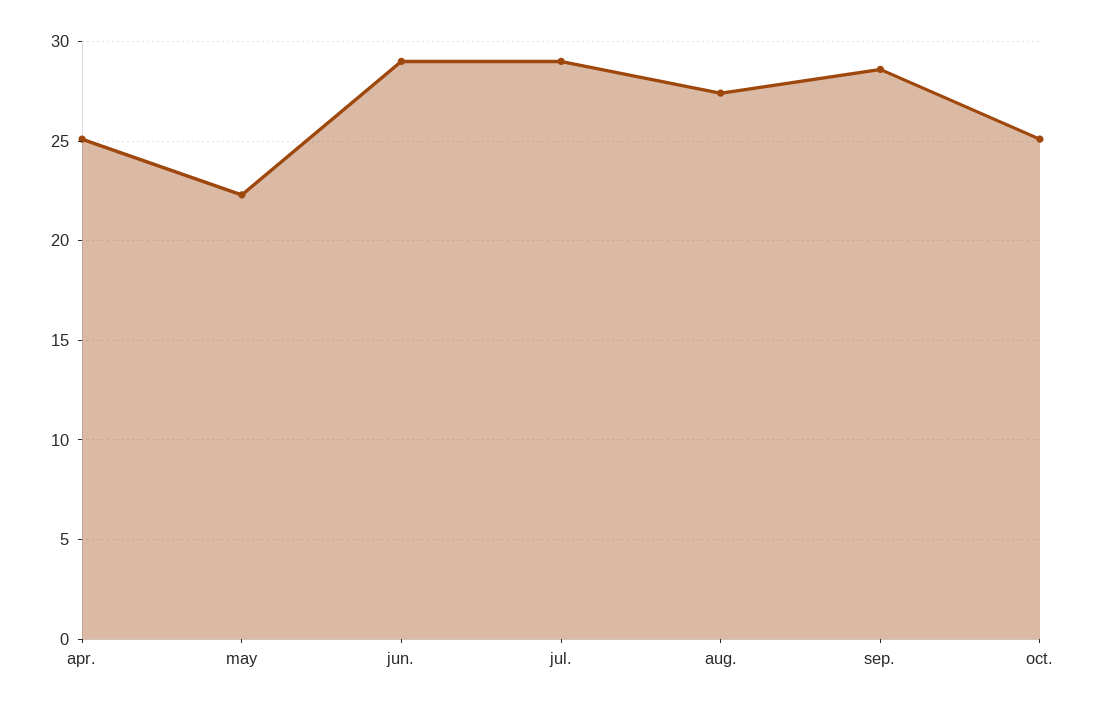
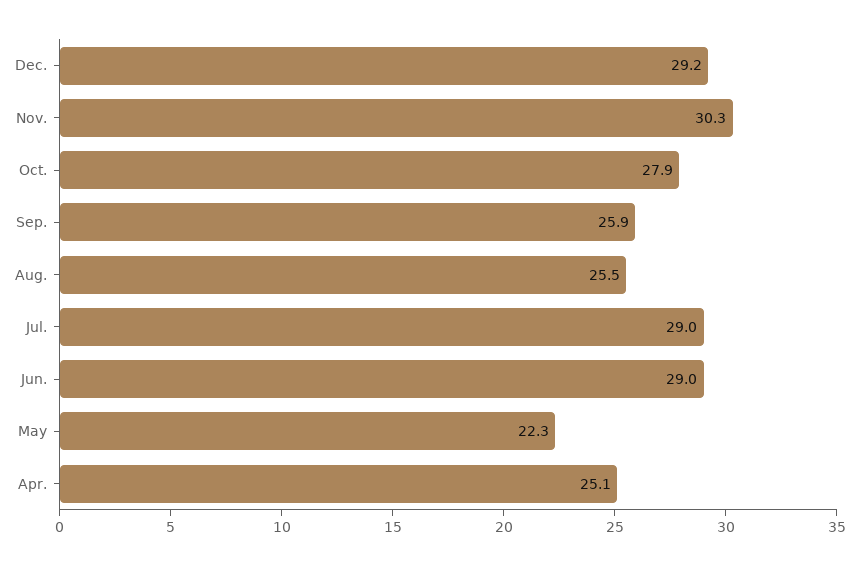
aug.: 27.5 -> 25.5
sep.: 28.5 -> 25.9
oct.: 25 -> 27.9
Dec.: none -> 29.2
Nov.: none -> 30.3

